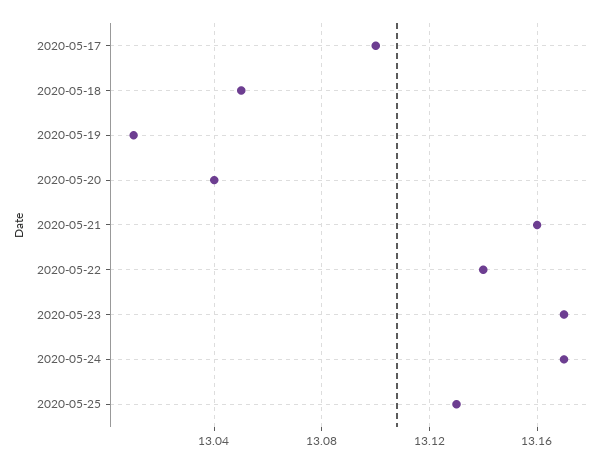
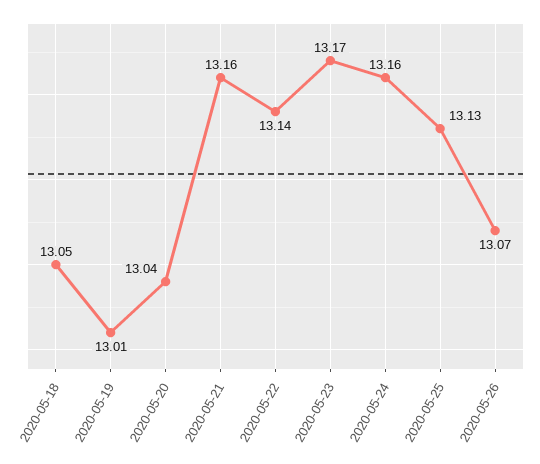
2020-05-17: 13.1 -> none
2020-05-24: 13.17 -> 13.16
2020-05-26: none -> 13.07

